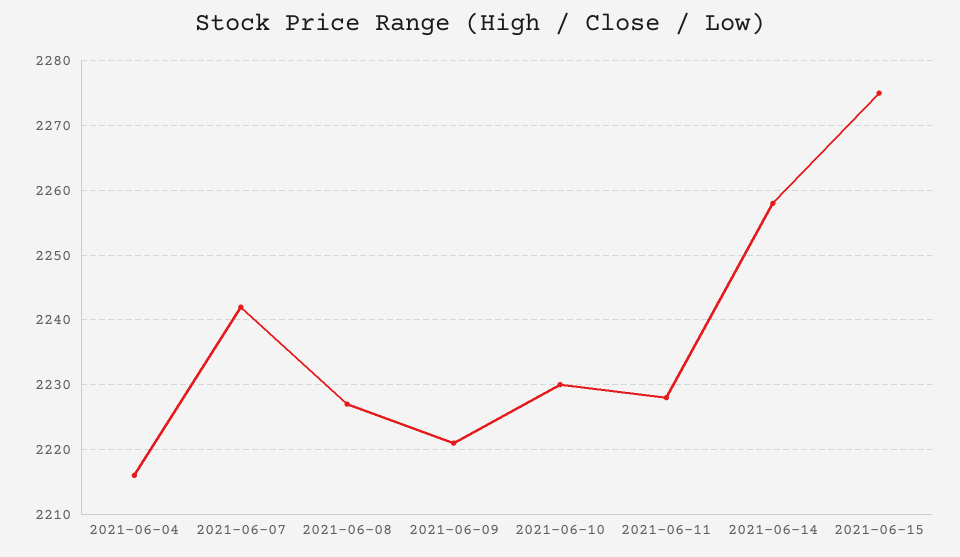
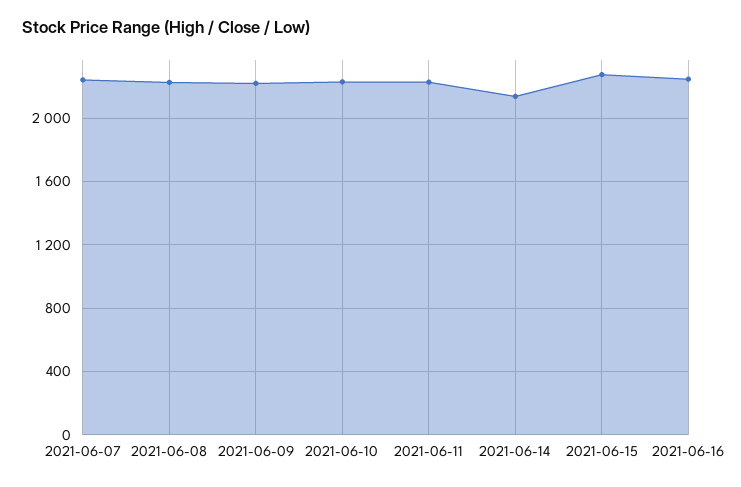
2021-06-04: 2216 -> none
2021-06-14: 2258 -> 2150
2021-06-16: none -> 2250

